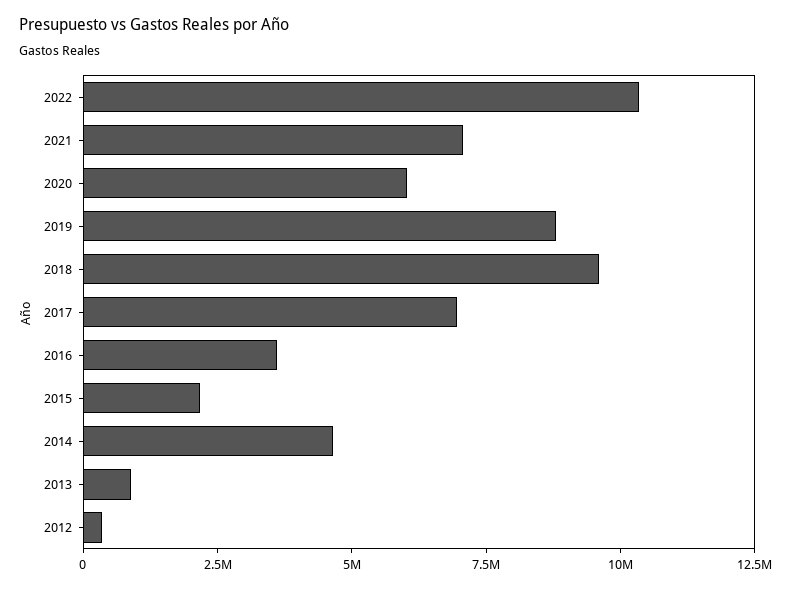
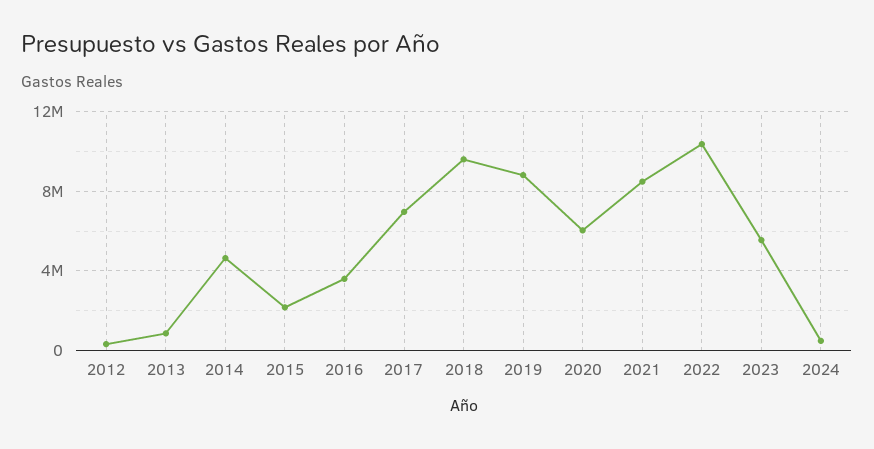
2021: 7000000 -> 8500000
2023: none -> 5500000
2024: none -> 500000

